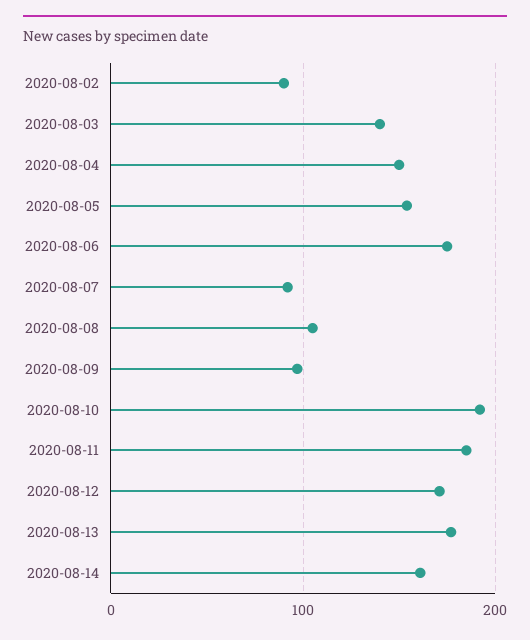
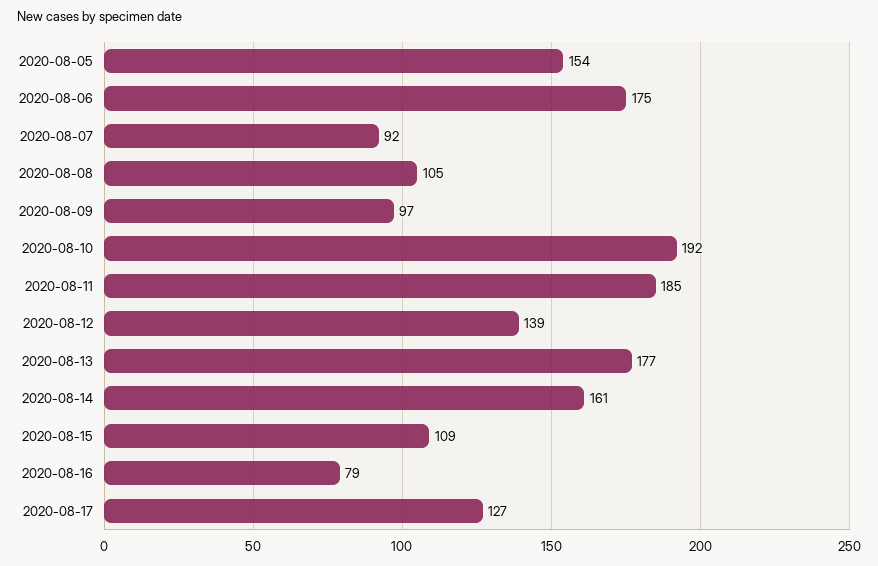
2020-08-02: 90 -> none
2020-08-03: 140 -> none
2020-08-04: 150 -> none
2020-08-12: 170 -> 139
2020-08-15: none -> 109
2020-08-16: none -> 79
2020-08-17: none -> 127

